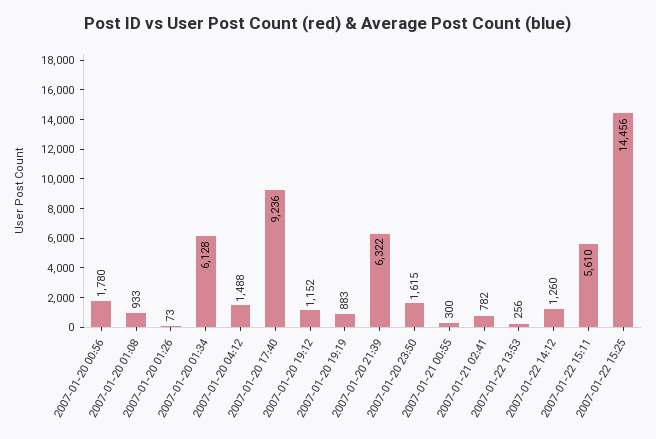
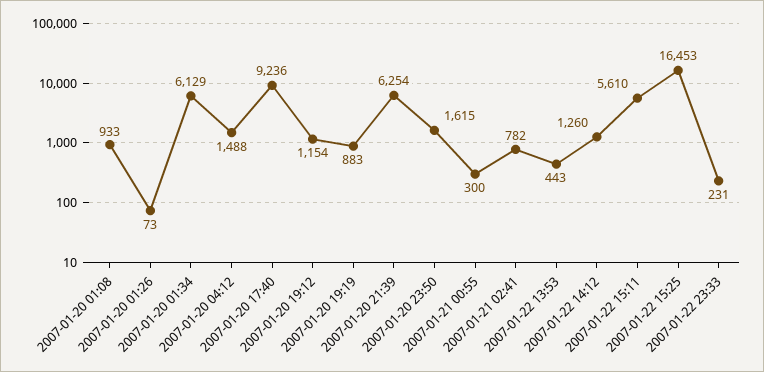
2007-01-20 00:56: 1780 -> none
2007-01-20 01:34: 6128 -> 6129
2007-01-20 19:12: 1152 -> 1154
2007-01-20 21:39: 6322 -> 6254
2007-01-22 13:53: 256 -> 443
2007-01-22 15:25: 14456 -> 16453
2007-01-22 23:33: none -> 231

